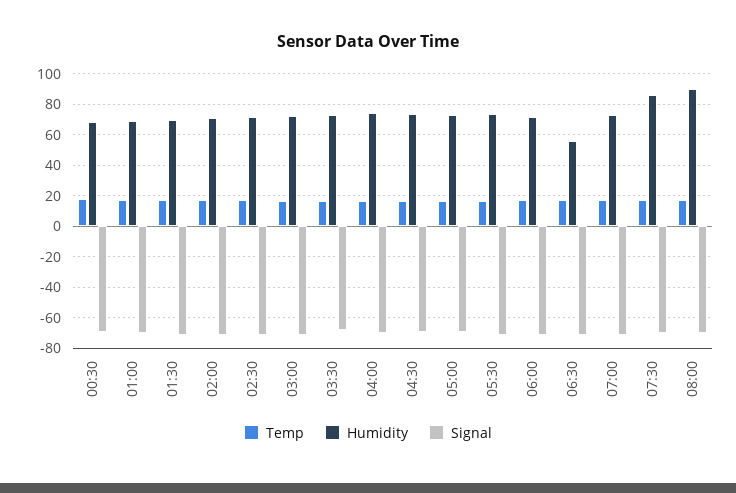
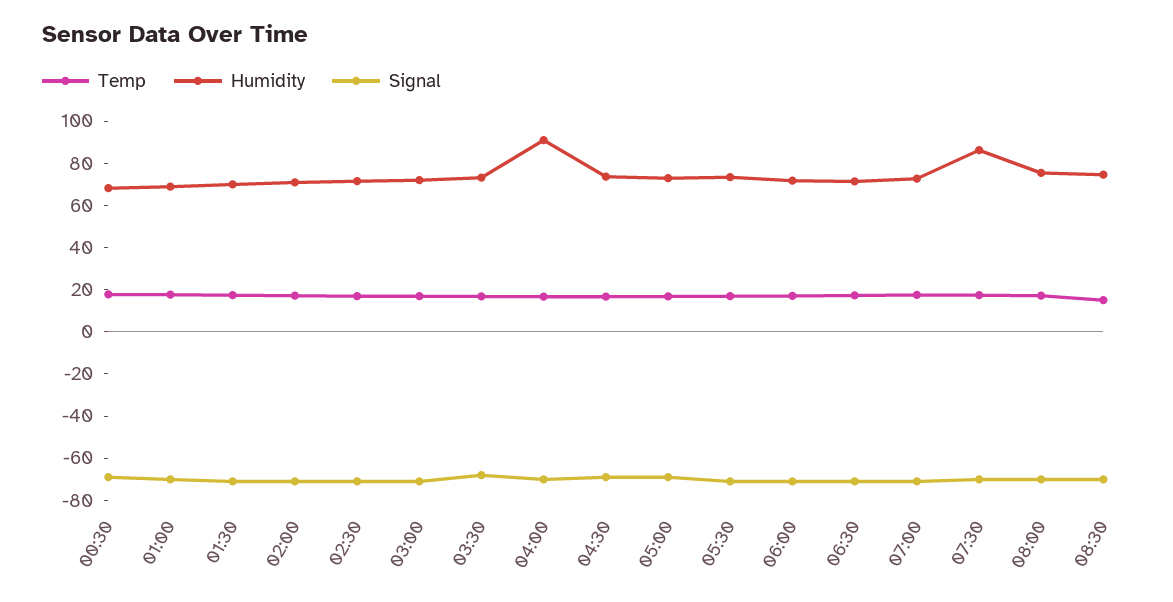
Humidity, 04:00: 75 -> 90
Humidity, 06:30: 55 -> 70
Humidity, 08:00: 90 -> 75
Temp, 08:30: none -> 15
Humidity, 08:30: none -> 75
Signal, 08:30: none -> -70

